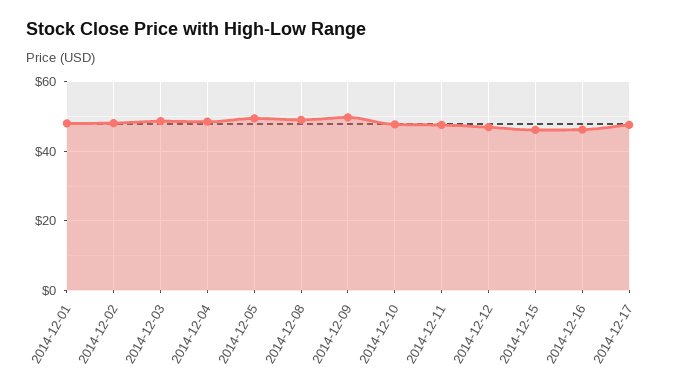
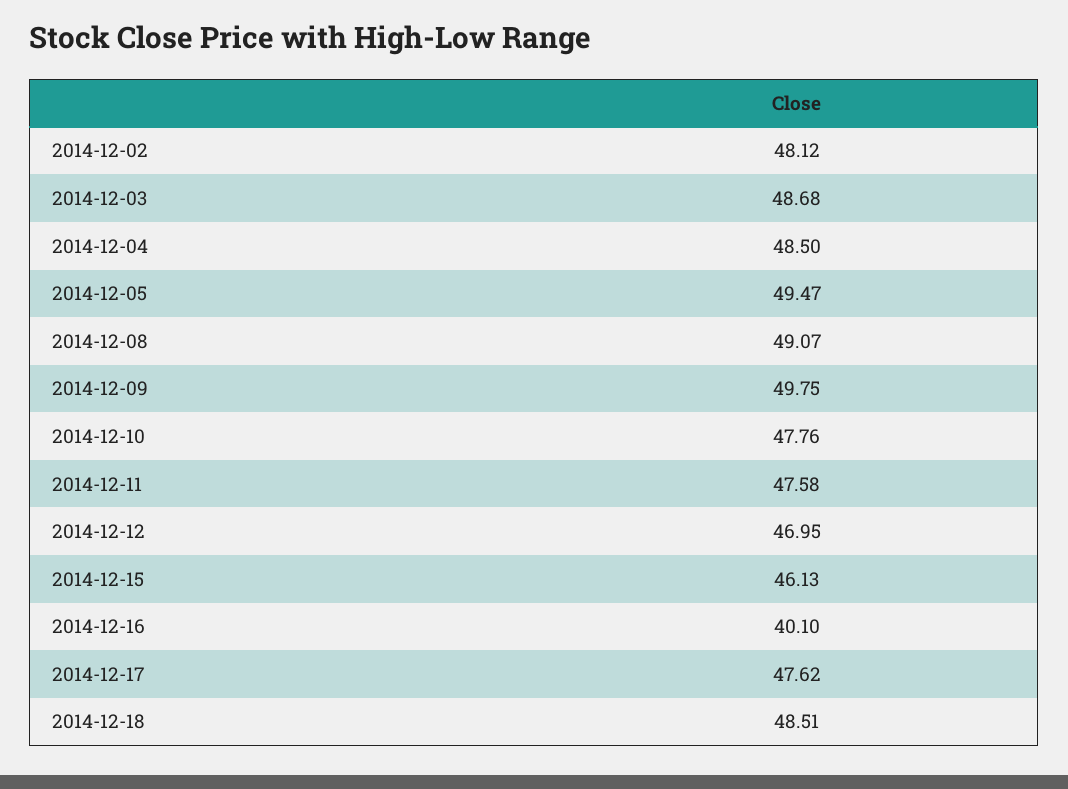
2014-12-01: 48 -> none
2014-12-16: 46 -> 40.1
2014-12-18: none -> 48.51

